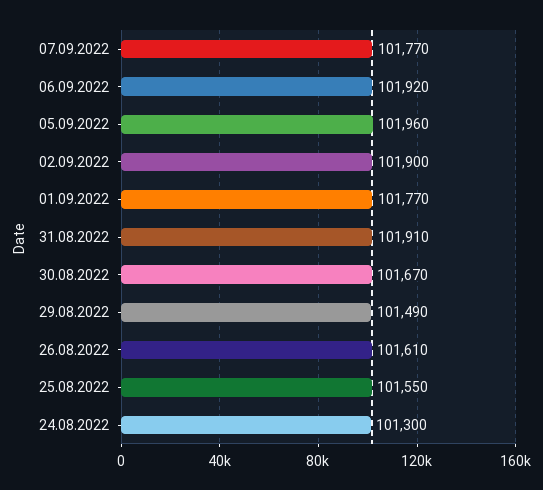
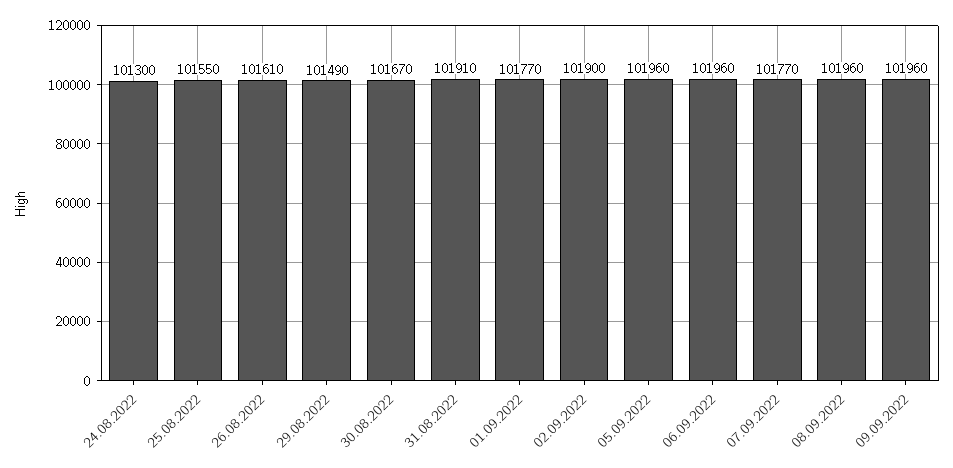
06.09.2022: 101920 -> 101960
08.09.2022: none -> 101960
09.09.2022: none -> 101960

